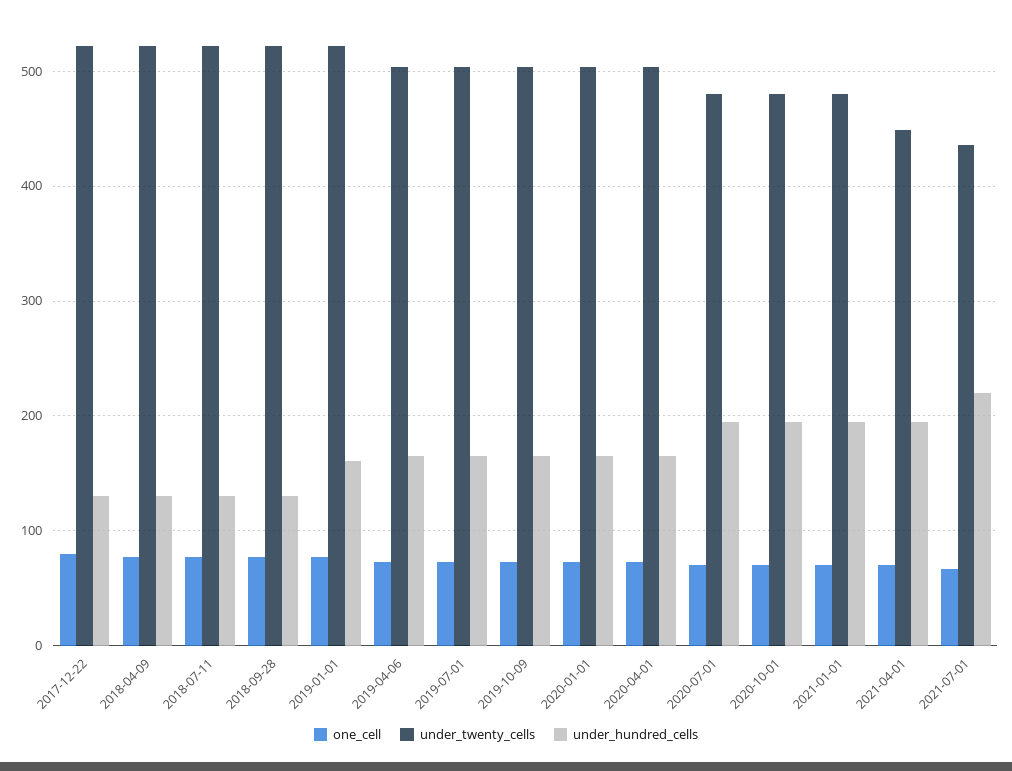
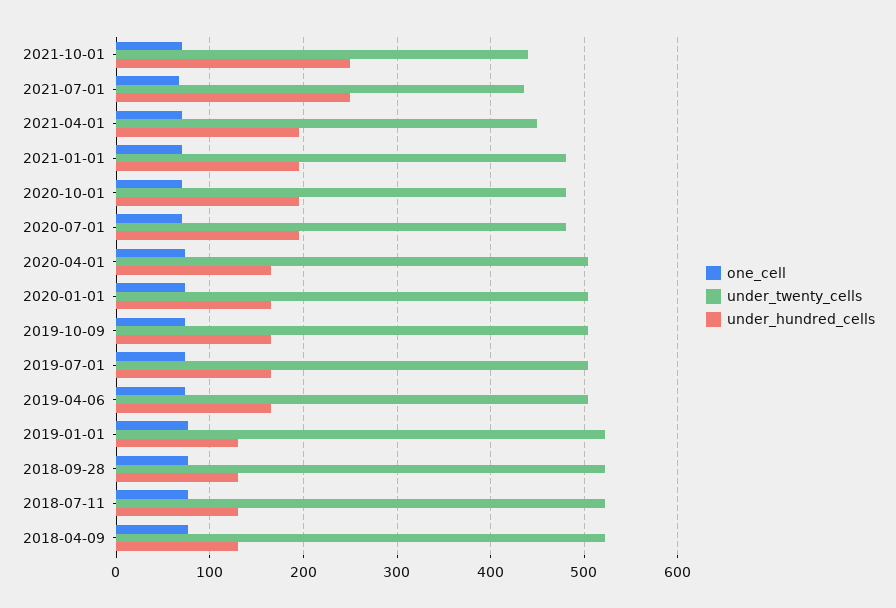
one_cell, 2017-12-22: 80 -> none
under_twenty_cells, 2017-12-22: 520 -> none
under_hundred_cells, 2017-12-22: 130 -> none
under_hundred_cells, 2019-01-01: 160 -> 130
under_hundred_cells, 2021-07-01: 220 -> 250
one_cell, 2021-10-01: none -> 70
under_twenty_cells, 2021-10-01: none -> 440
under_hundred_cells, 2021-10-01: none -> 250

